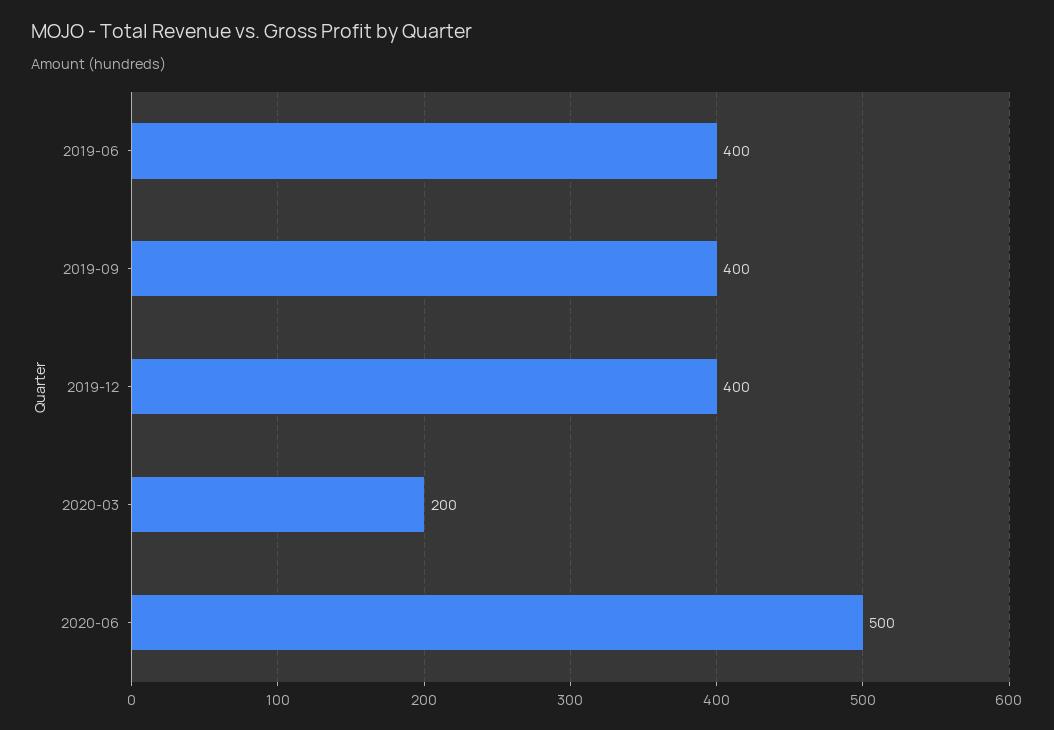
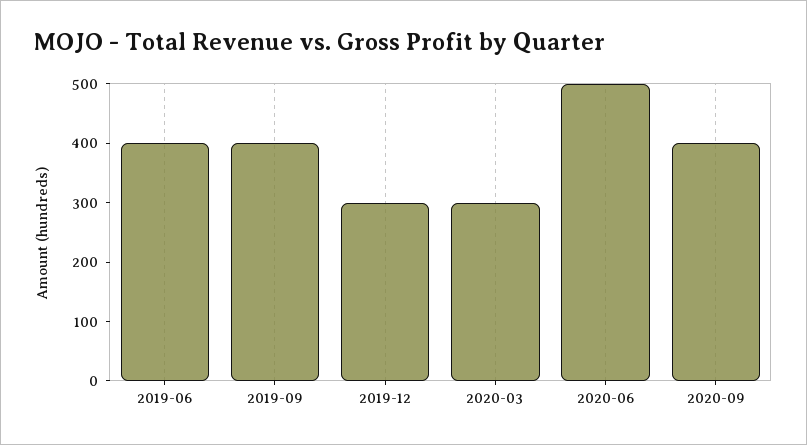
2019-12: 400 -> 300
2020-03: 200 -> 300
2020-09: none -> 400

